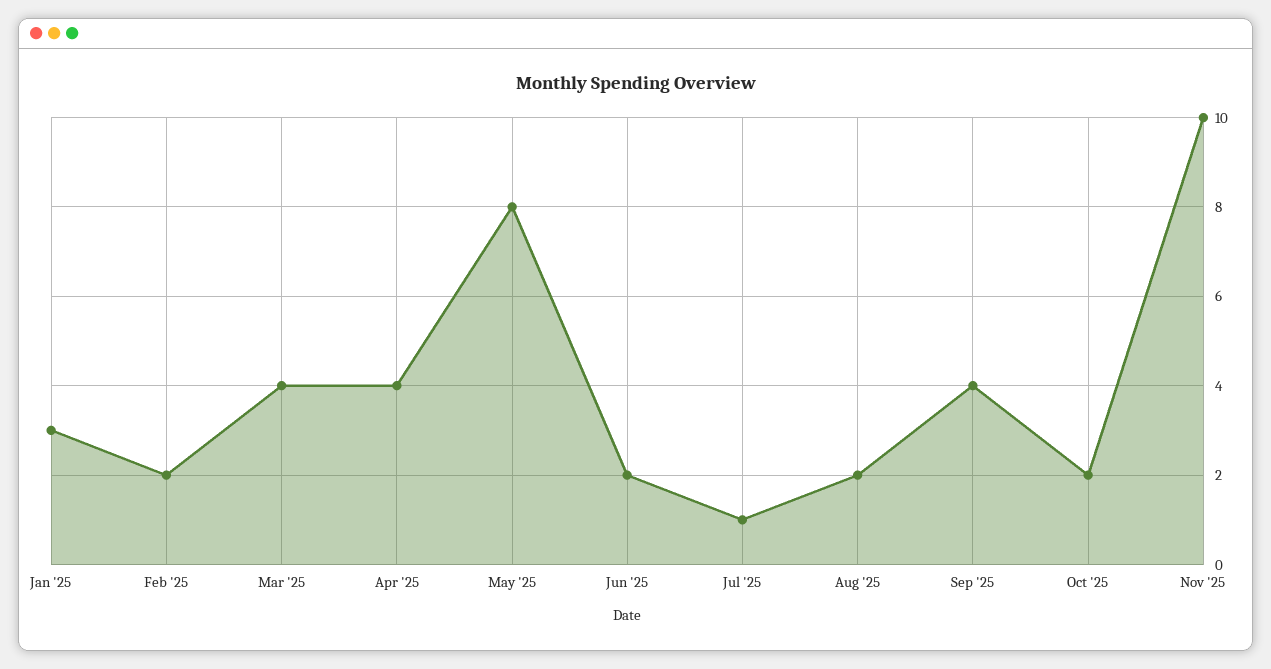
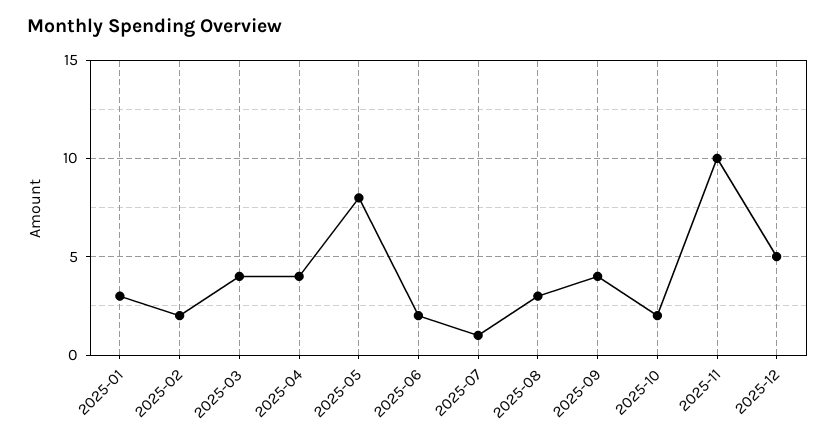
Aug '25: 2 -> 3
2025-12: none -> 5

